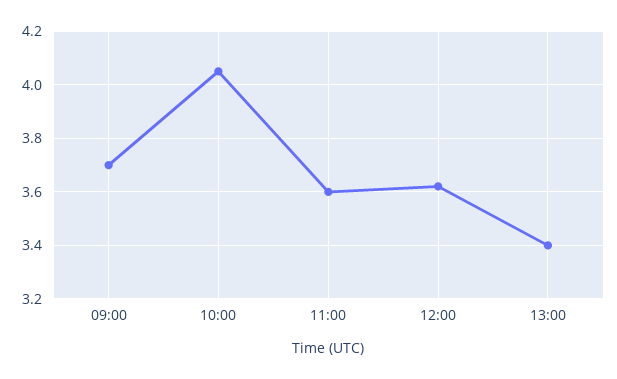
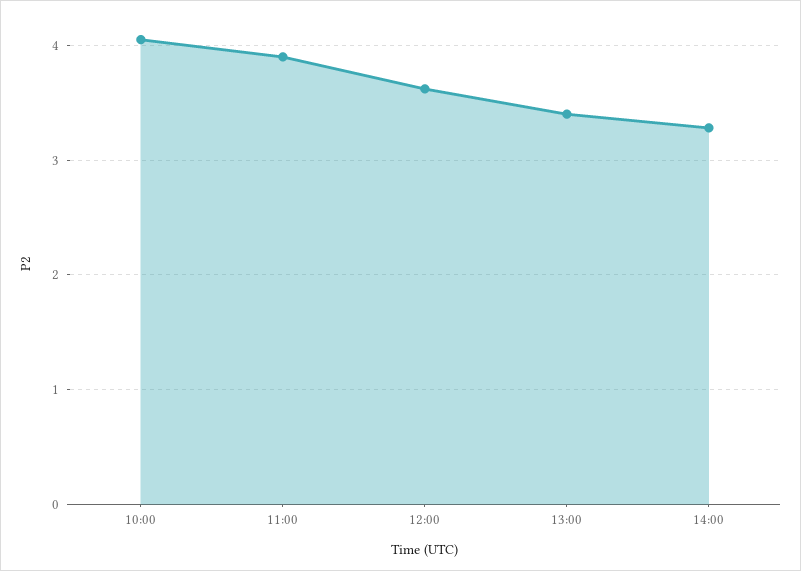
09:00: 3.7 -> none
11:00: 3.6 -> 3.9
14:00: none -> 3.3

